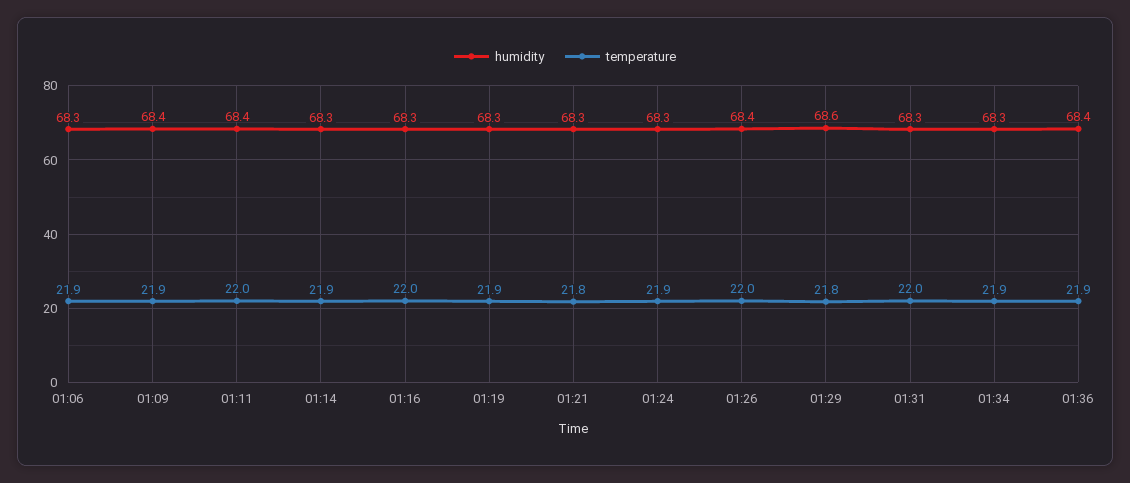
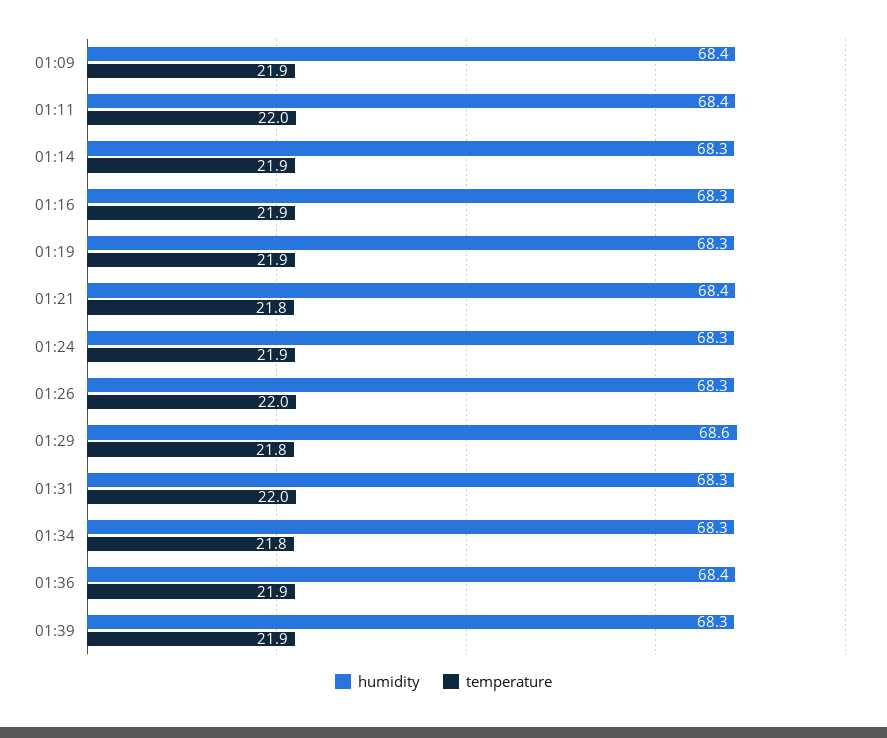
humidity, 01:06: 68.3 -> none
temperature, 01:06: 21.9 -> none
temperature, 01:16: 22 -> 21.9
humidity, 01:21: 68.3 -> 68.4
humidity, 01:26: 68.4 -> 68.3
temperature, 01:34: 21.9 -> 21.8
humidity, 01:39: none -> 68.3
temperature, 01:39: none -> 21.9

